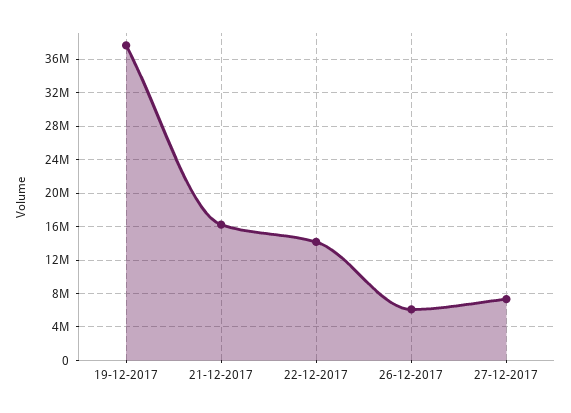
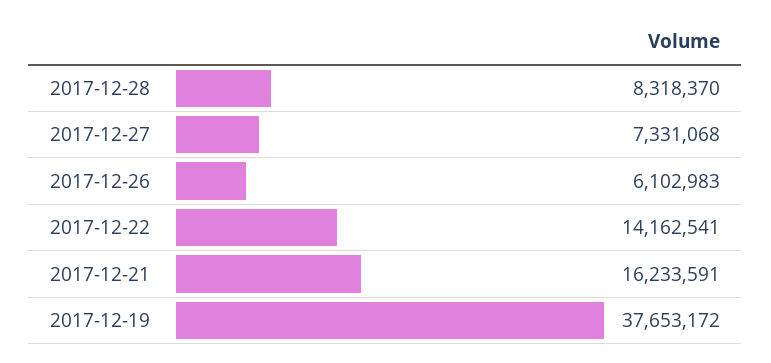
2017-12-28: none -> 8318370

